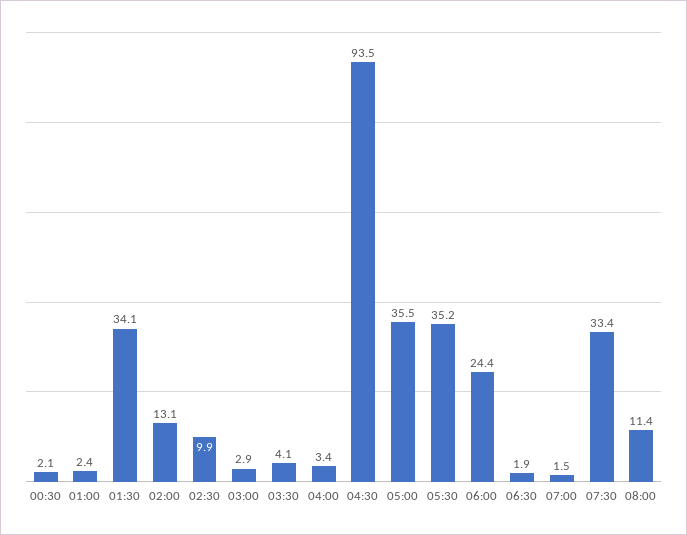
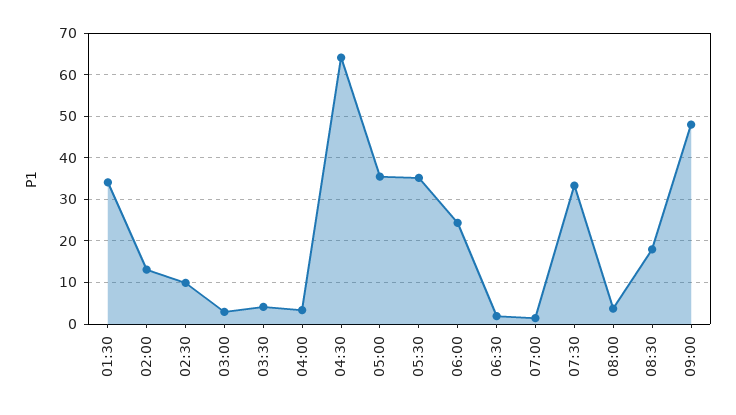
00:30: 2.1 -> none
01:00: 2.4 -> none
04:30: 93.5 -> 64
08:00: 11.4 -> 4
08:30: none -> 18
09:00: none -> 48

